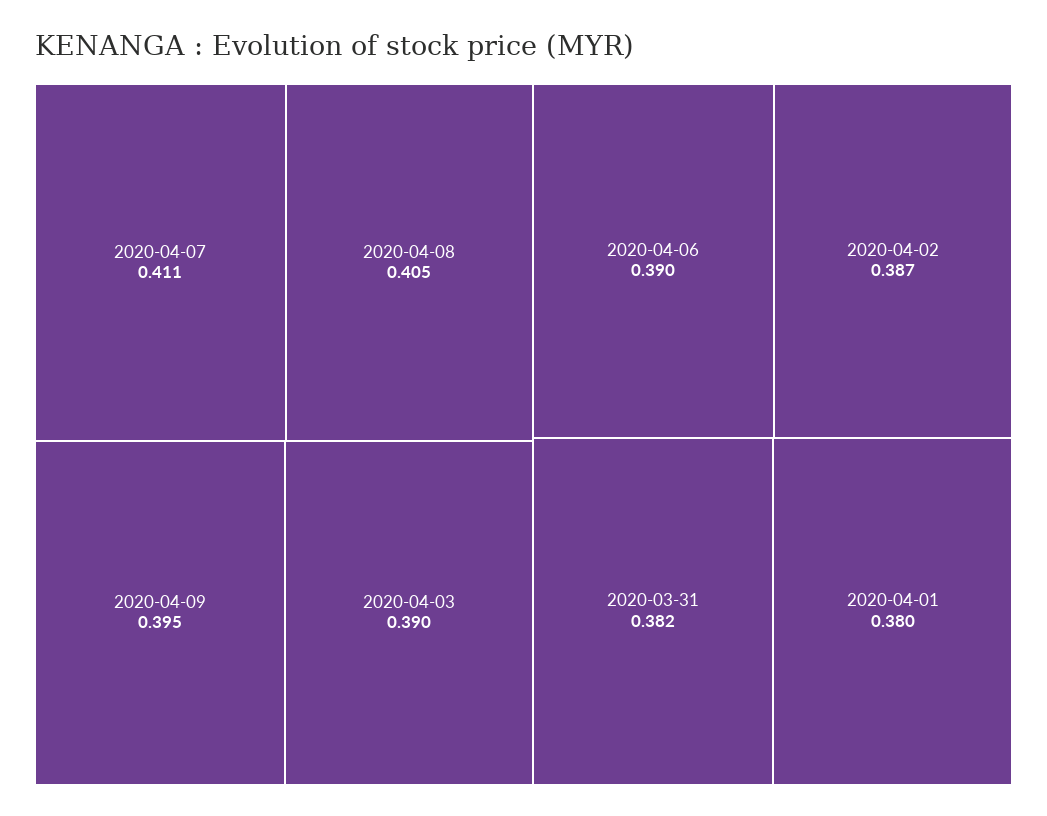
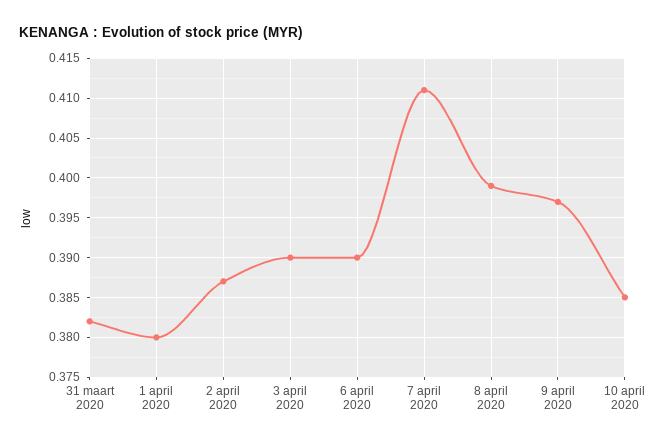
2020-04-08: 0.405 -> 0.399
2020-04-09: 0.395 -> 0.397
10 april 2020: none -> 0.385

